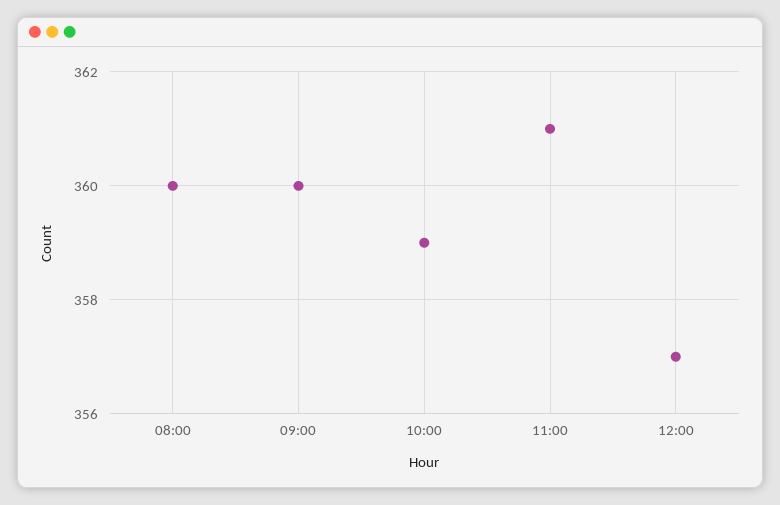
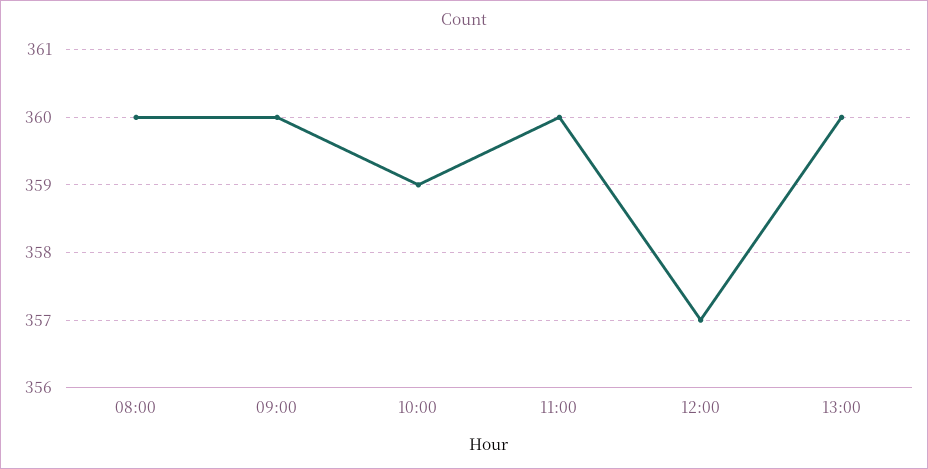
11:00: 361 -> 360
13:00: none -> 360

